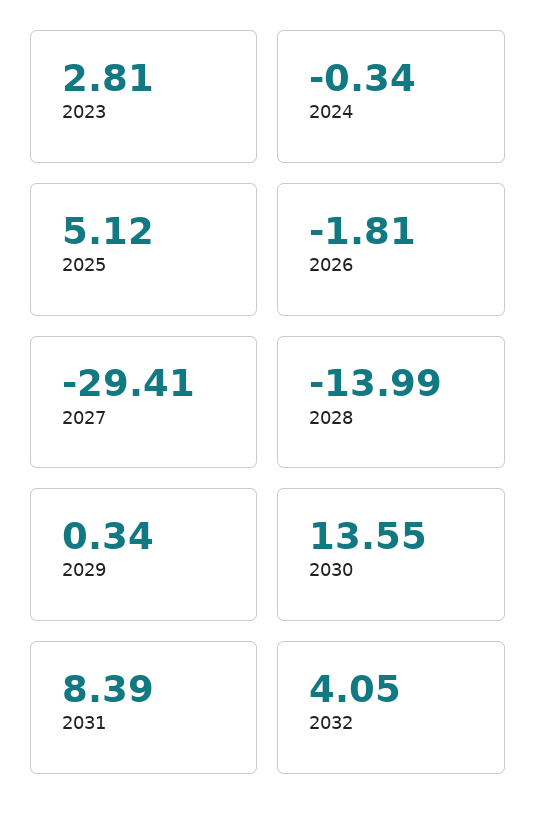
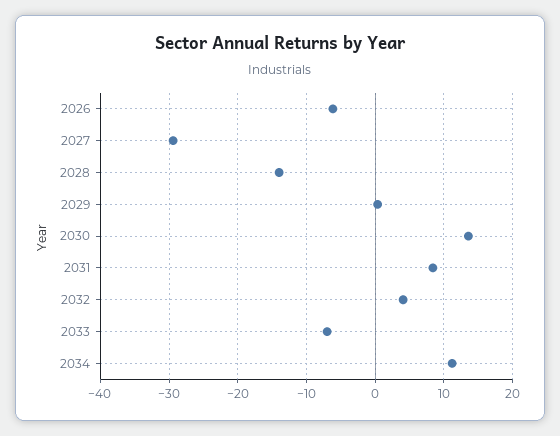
2023: 2.81 -> none
2024: -0.34 -> none
2025: 5.12 -> none
2026: -1.81 -> -6
2033: none -> -7
2034: none -> 11

